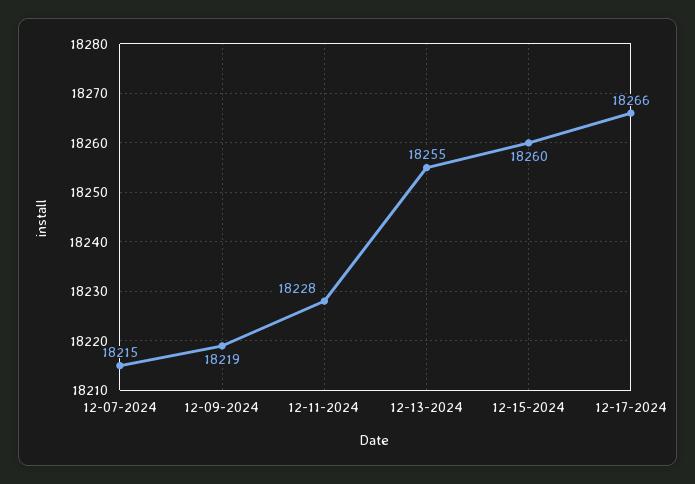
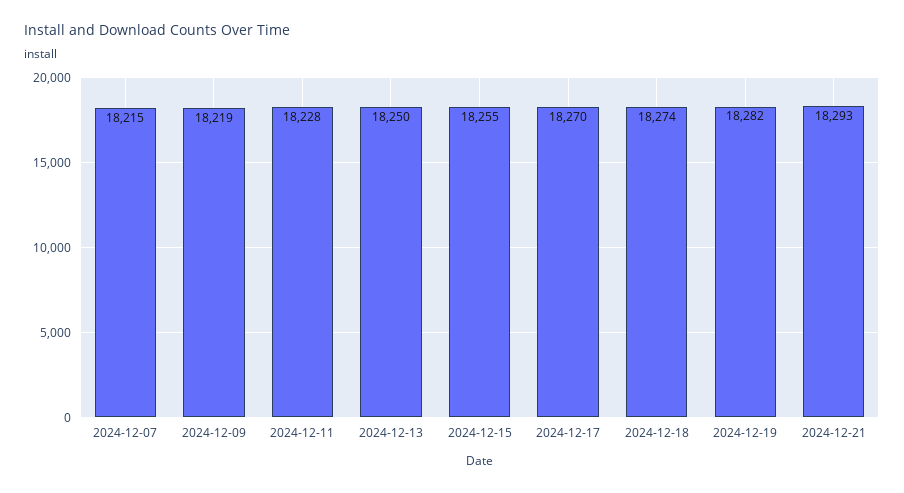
12-13-2024: 18255 -> 18250
12-15-2024: 18260 -> 18255
12-17-2024: 18266 -> 18270
2024-12-18: none -> 18274
2024-12-19: none -> 18282
2024-12-21: none -> 18293

